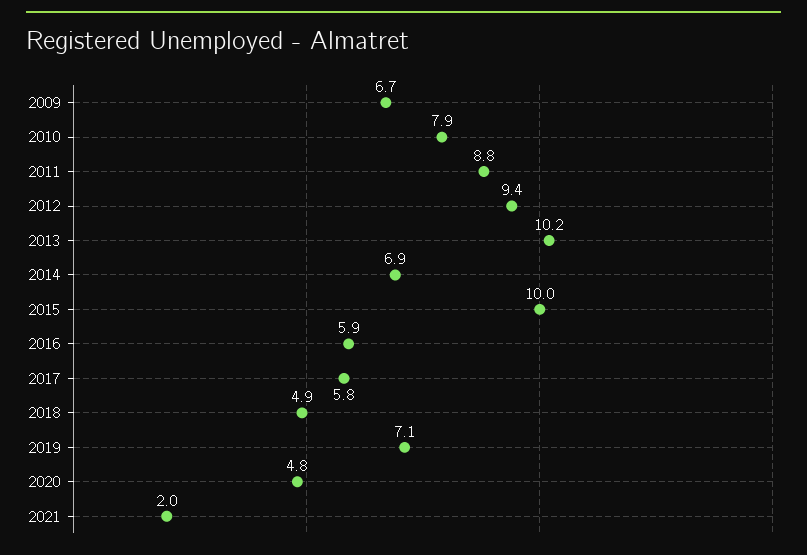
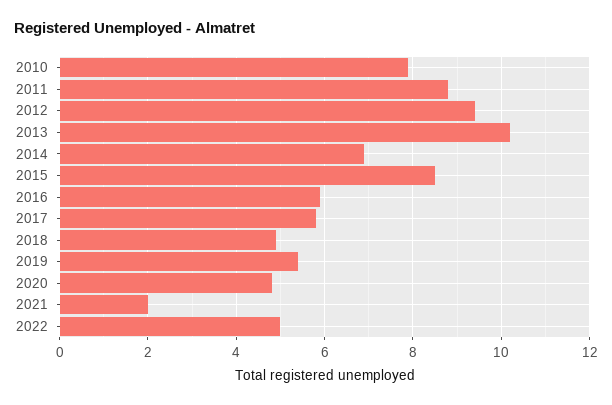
2009: 6.7 -> none
2015: 10 -> 8.5
2019: 7.1 -> 5.5
2022: none -> 5

